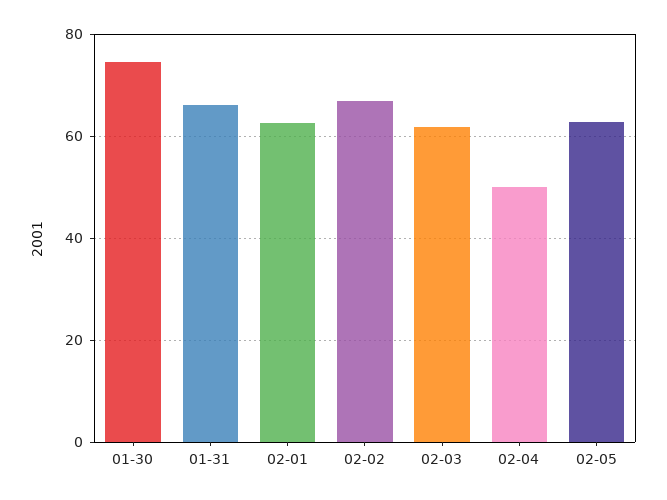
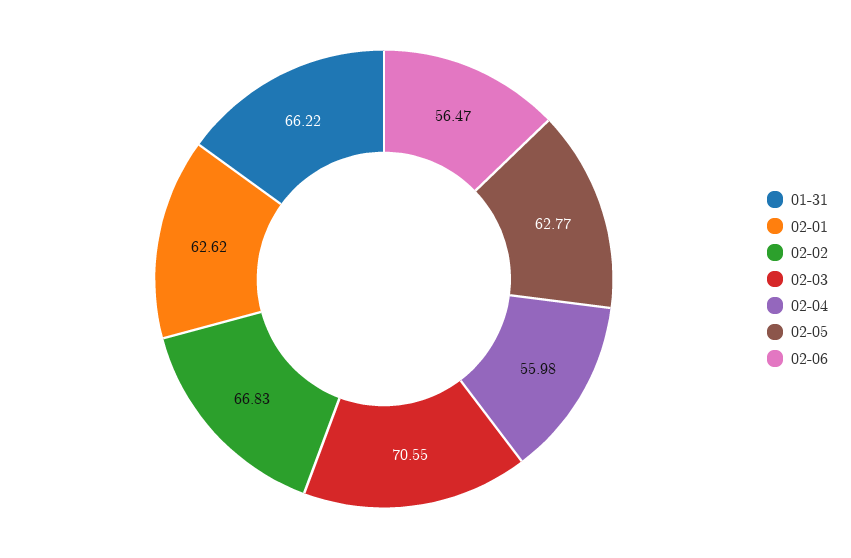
01-30: 74 -> none
02-03: 62 -> 70.55
02-04: 50 -> 55.98
02-06: none -> 56.47

